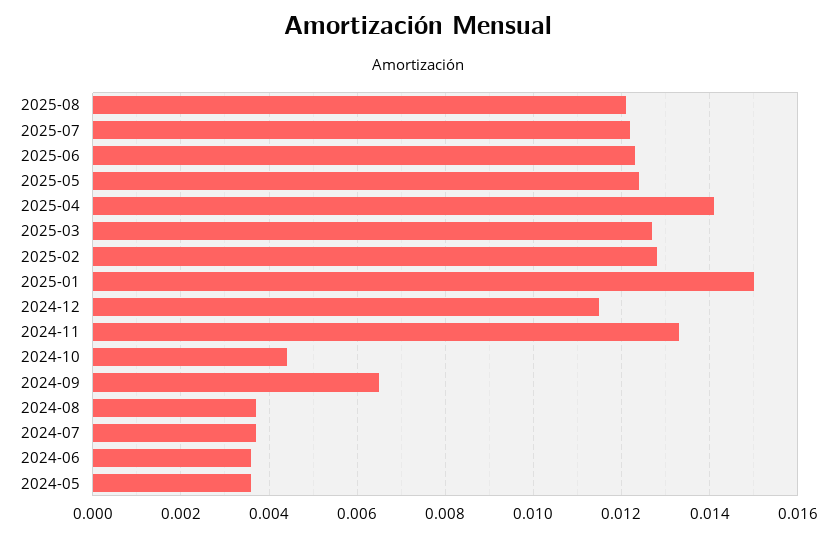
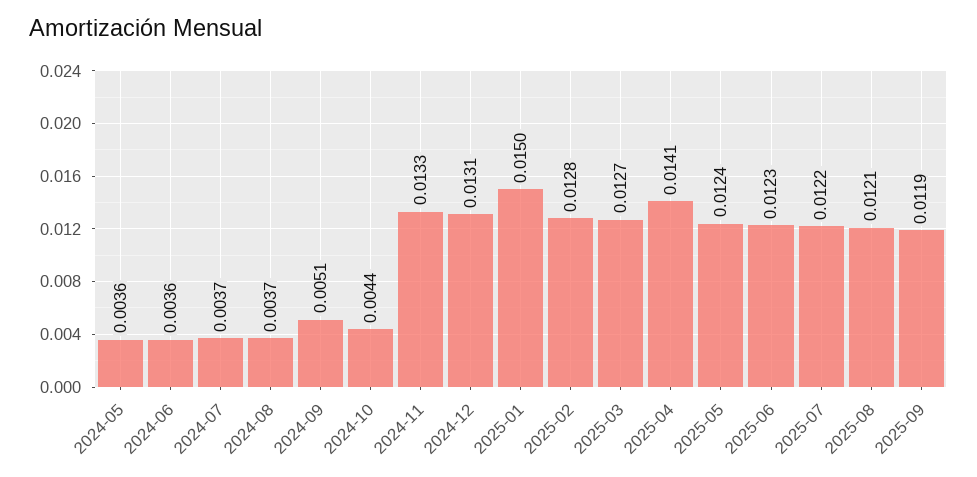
2024-12: 0.0115 -> 0.0131
2024-09: 0.0065 -> 0.0051
2025-09: none -> 0.0119

